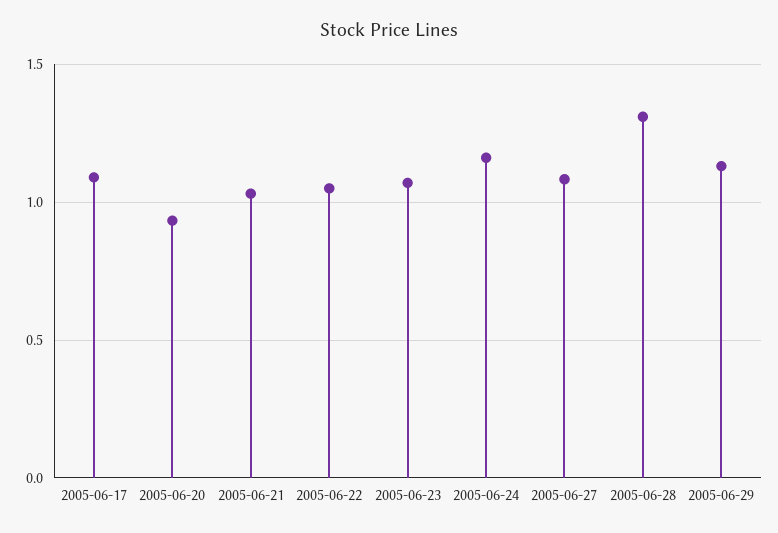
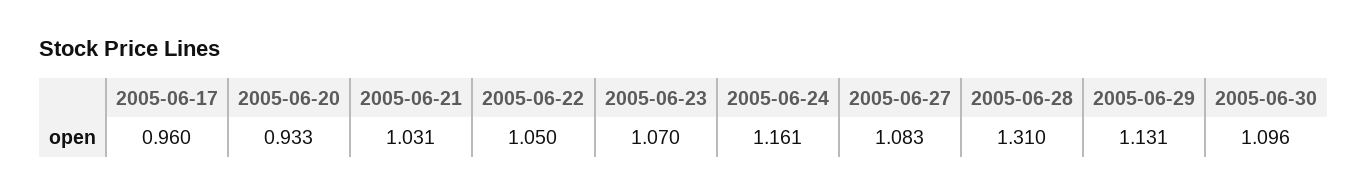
2005-06-17: 1.1 -> 0.96
2005-06-30: none -> 1.096

